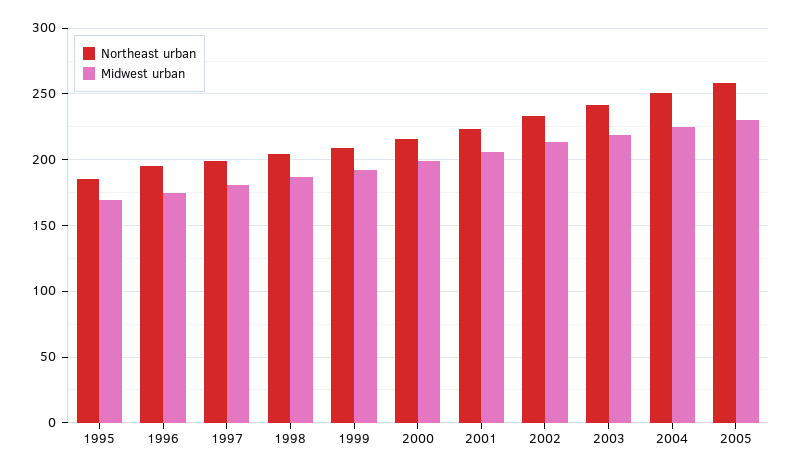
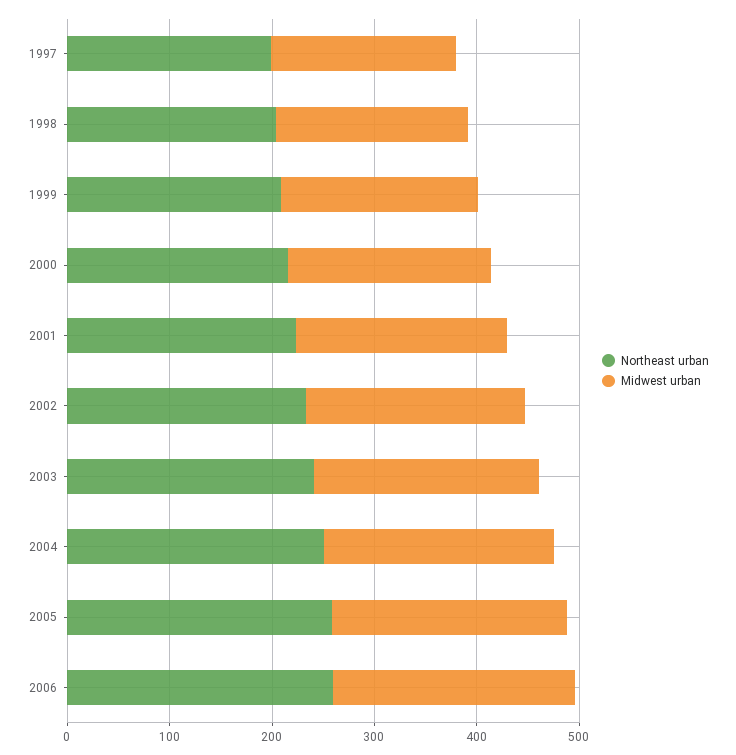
Northeast urban, 1995: 185 -> none
Midwest urban, 1995: 170 -> none
Northeast urban, 1996: 195 -> none
Midwest urban, 1996: 175 -> none
Northeast urban, 2006: none -> 260
Midwest urban, 2006: none -> 240

